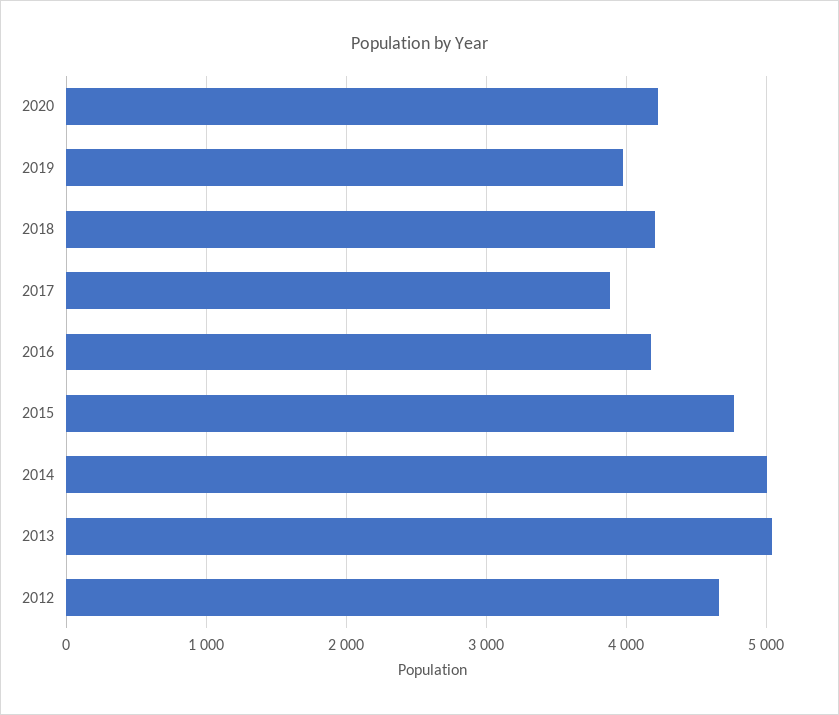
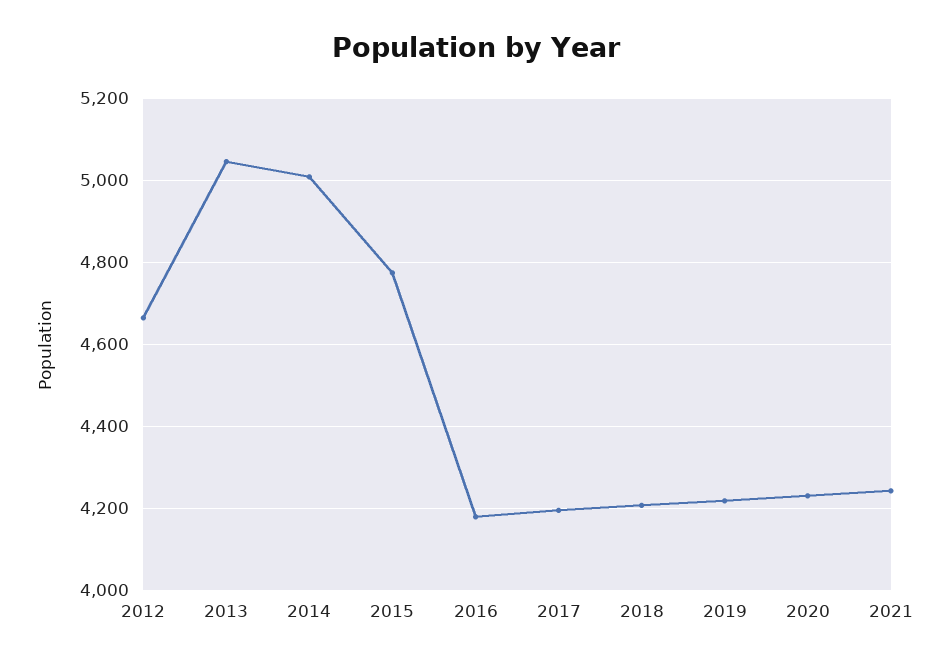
2019: 4000 -> 4220
2017: 3900 -> 4200
2021: none -> 4240

